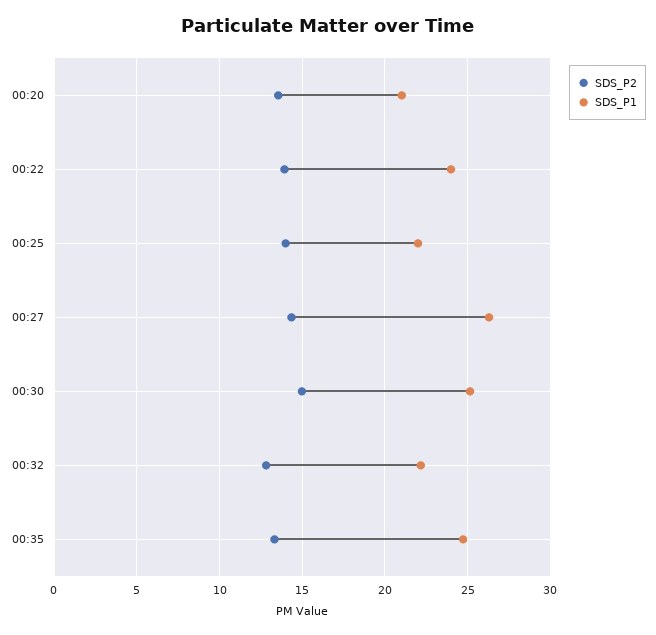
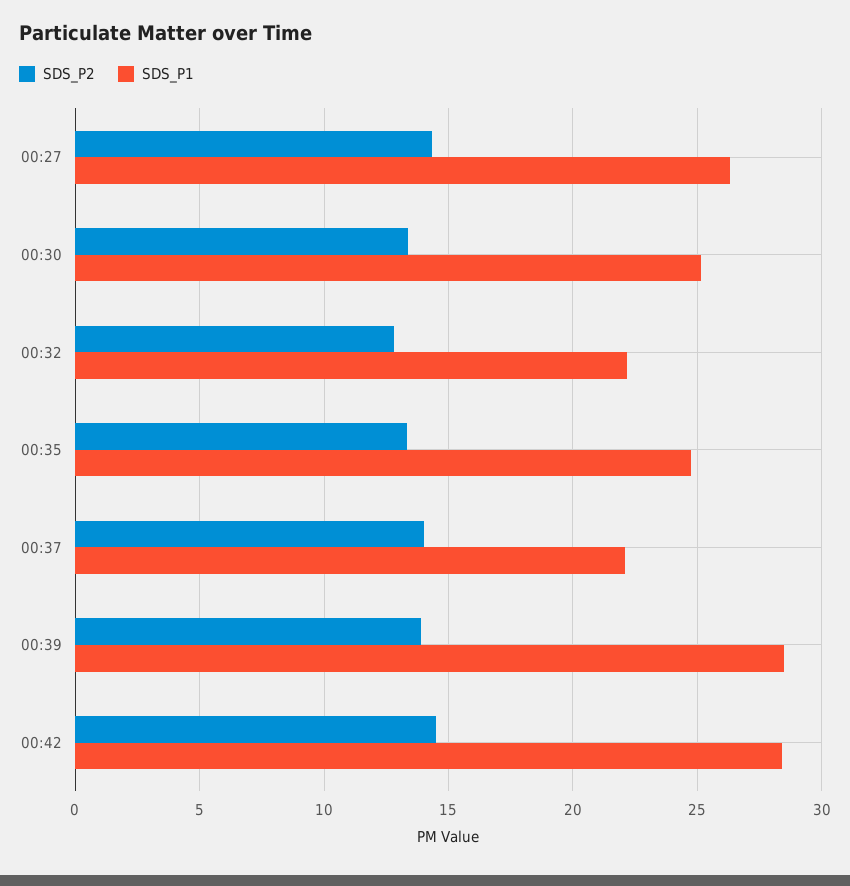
SDS_P2, 00:20: 13.5 -> none
SDS_P1, 00:20: 21 -> none
SDS_P2, 00:22: 14 -> none
SDS_P1, 00:22: 24 -> none
SDS_P2, 00:25: 14 -> none
SDS_P1, 00:25: 22 -> none
SDS_P2, 00:30: 15 -> 13.5
SDS_P2, 00:37: none -> 14
SDS_P1, 00:37: none -> 22
SDS_P2, 00:39: none -> 14
SDS_P1, 00:39: none -> 28.5
SDS_P2, 00:42: none -> 14.5
SDS_P1, 00:42: none -> 28.5

